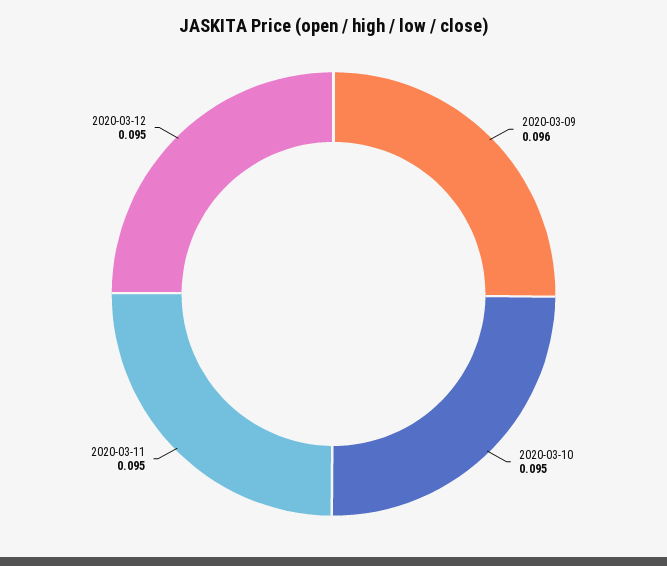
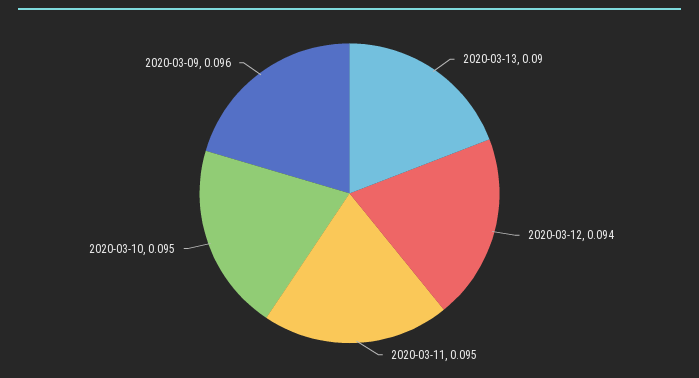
2020-03-12: 0.095 -> 0.094
2020-03-13: none -> 0.09

